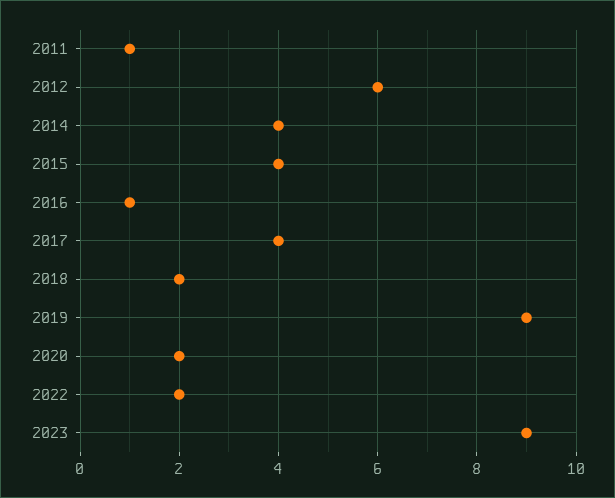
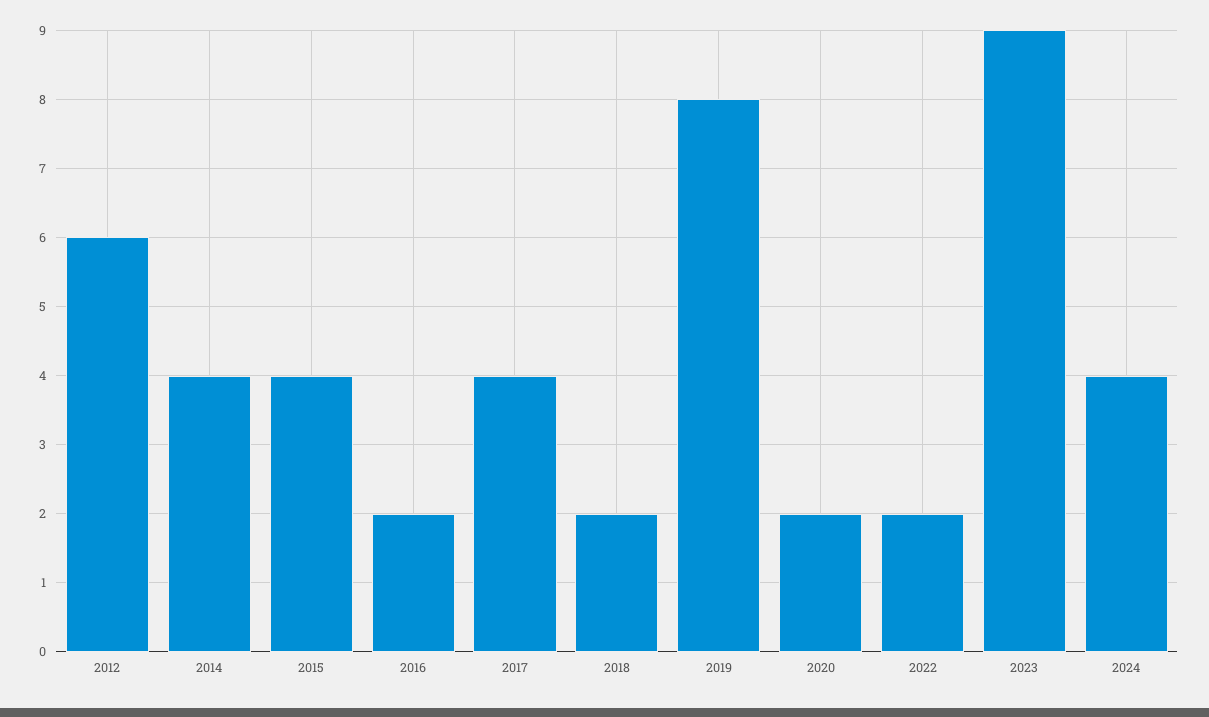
2011: 1 -> none
2016: 1 -> 2
2019: 9 -> 8
2024: none -> 4

